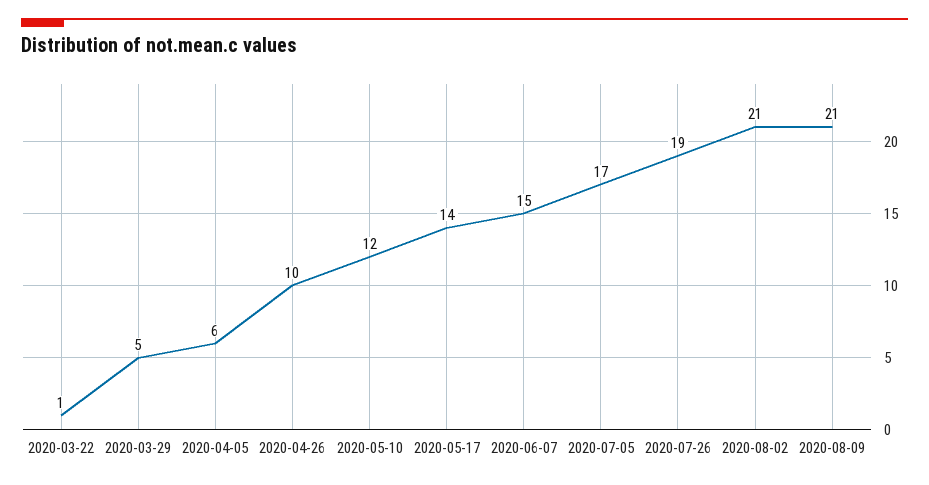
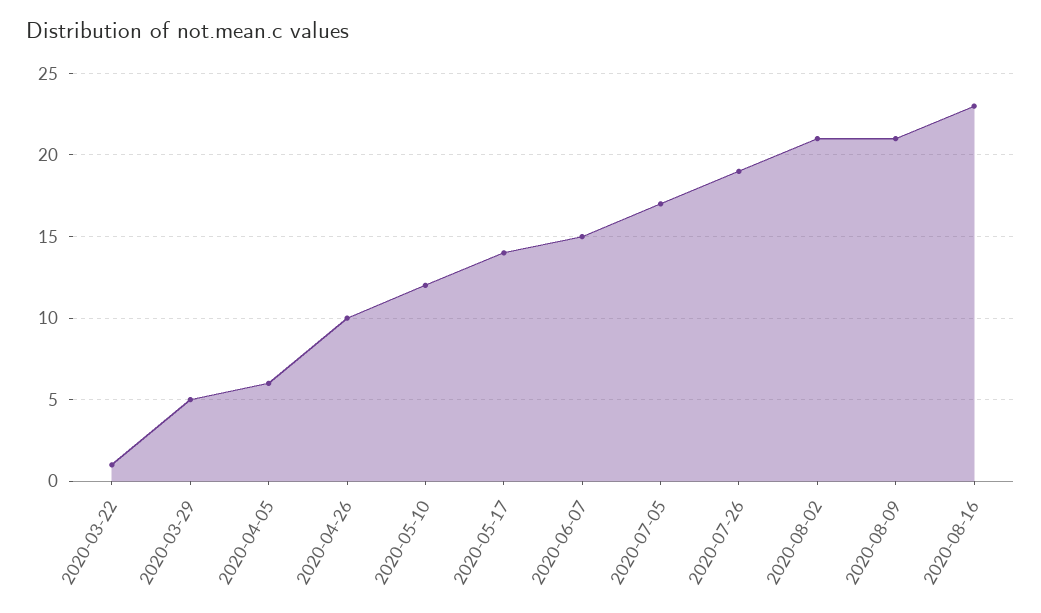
2020-08-16: none -> 23

